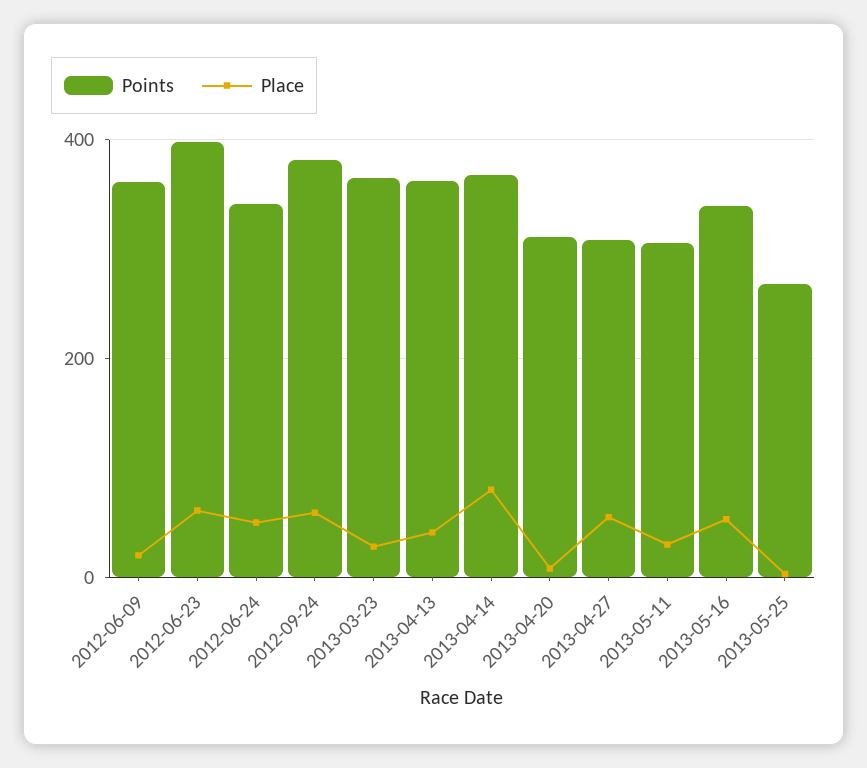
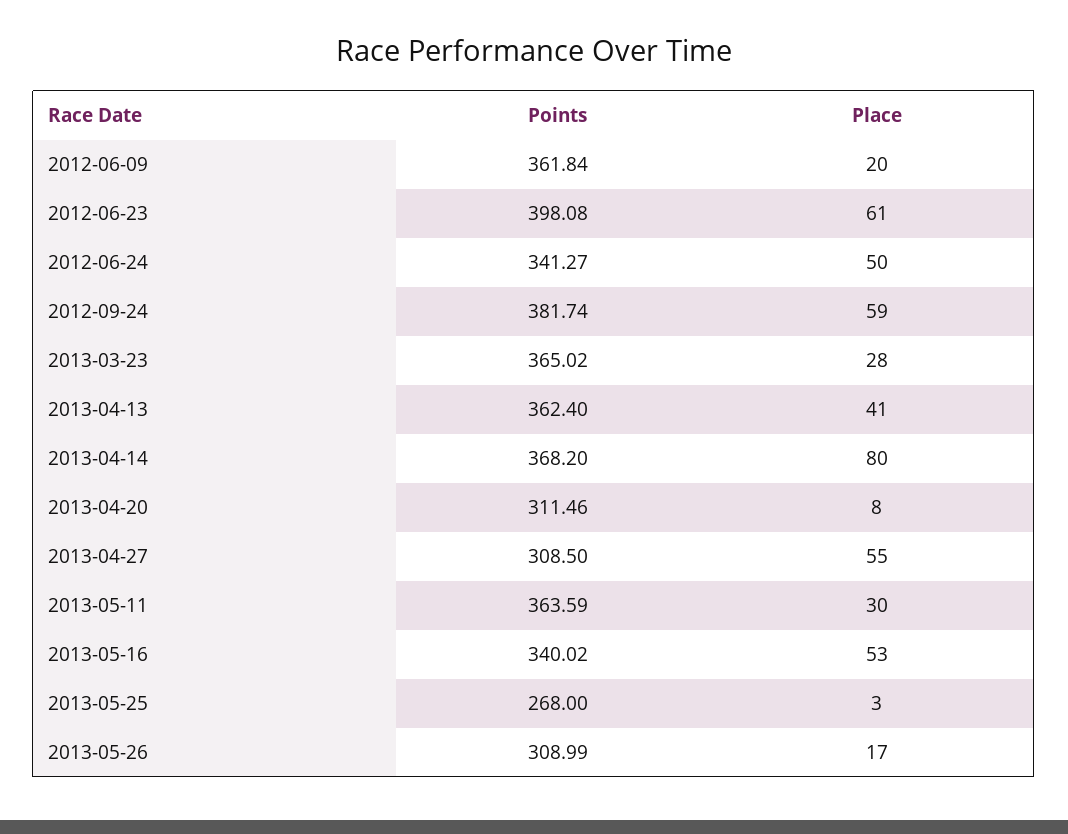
Points, 2013-05-11: 300 -> 363.59
Points, 2013-05-26: none -> 308.99
Place, 2013-05-26: none -> 17

